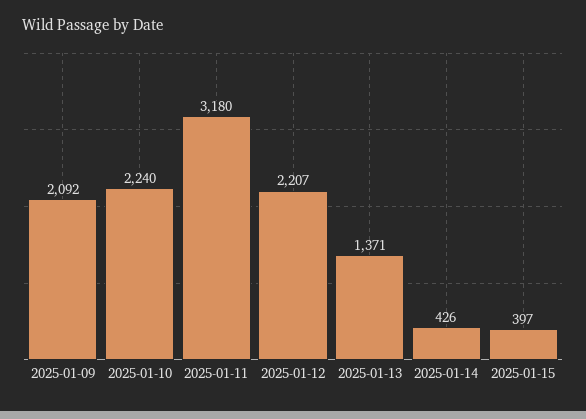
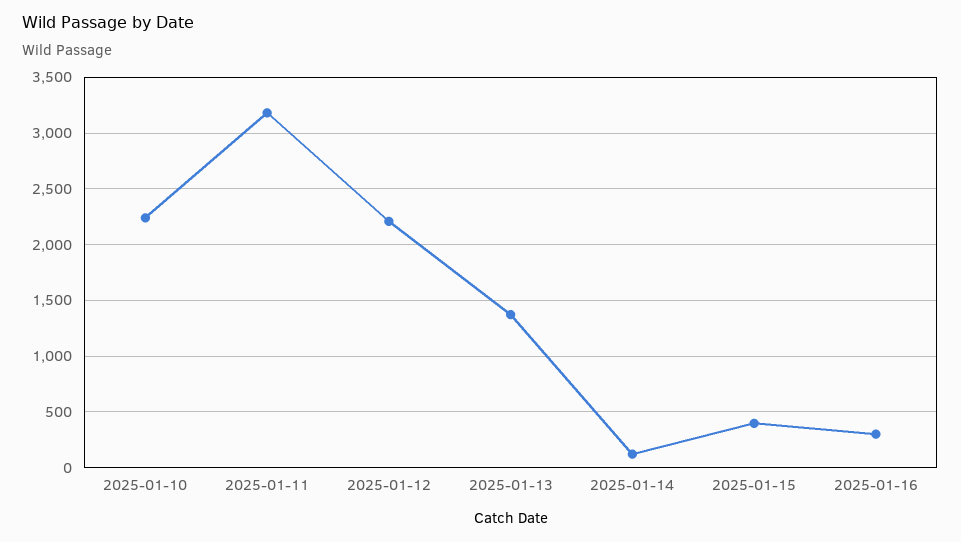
2025-01-09: 2092 -> none
2025-01-14: 426 -> 100
2025-01-16: none -> 300

